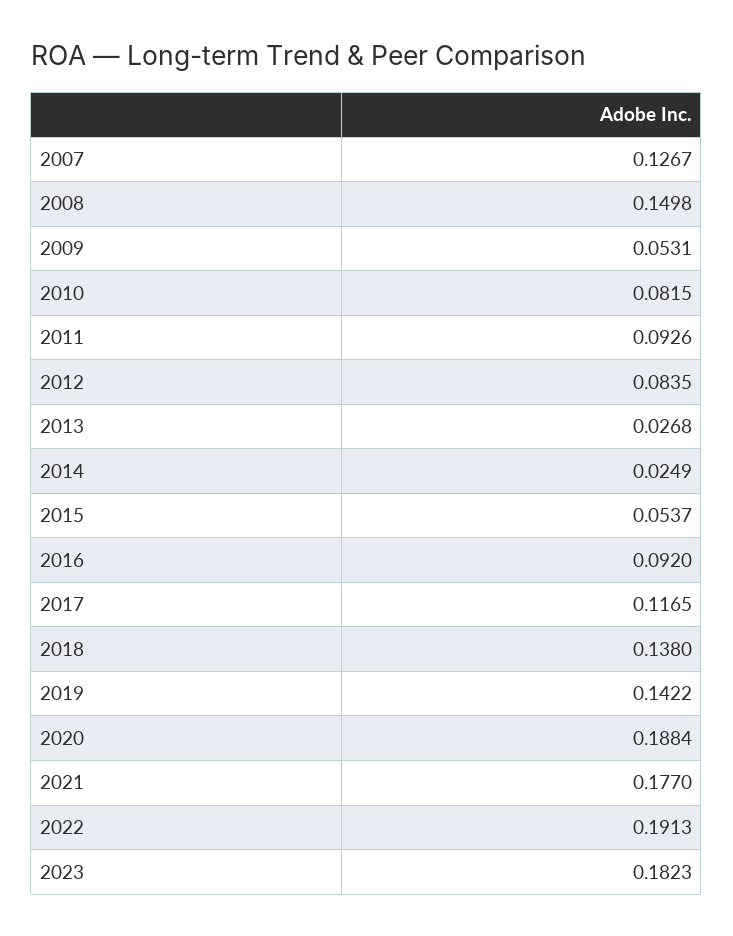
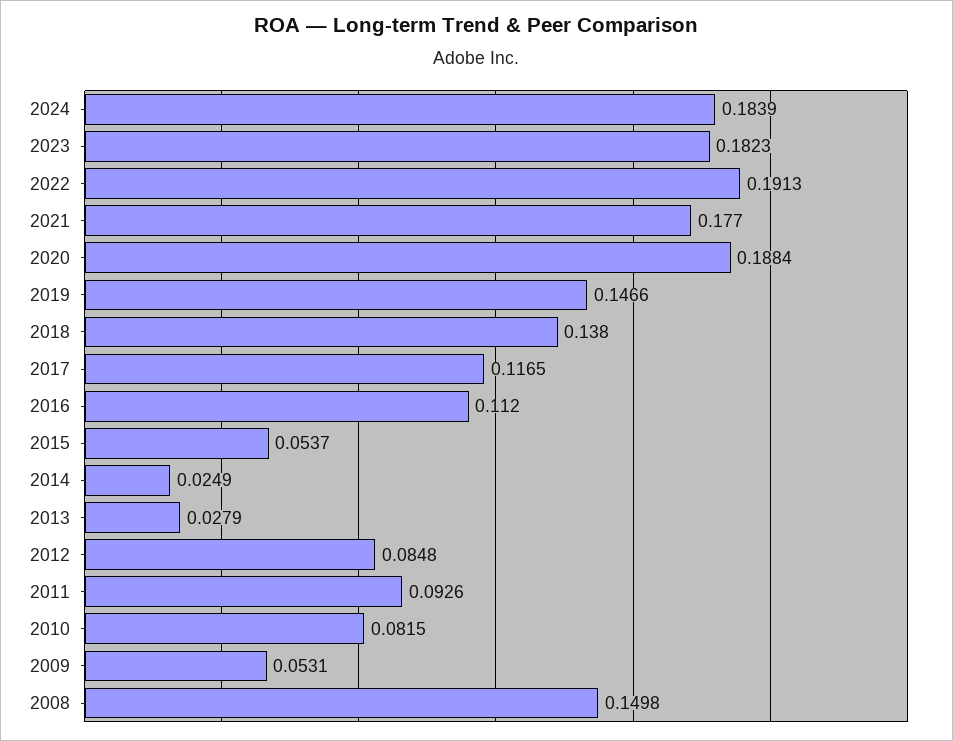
2007: 0.1267 -> none
2012: 0.0835 -> 0.0848
2013: 0.0268 -> 0.0279
2016: 0.092 -> 0.112
2019: 0.1422 -> 0.1466
2024: none -> 0.1839

